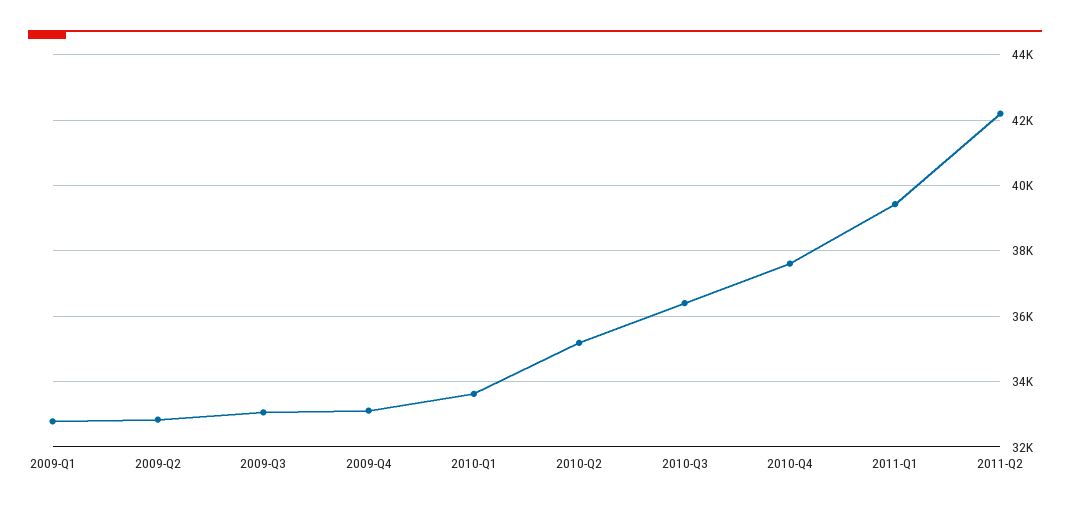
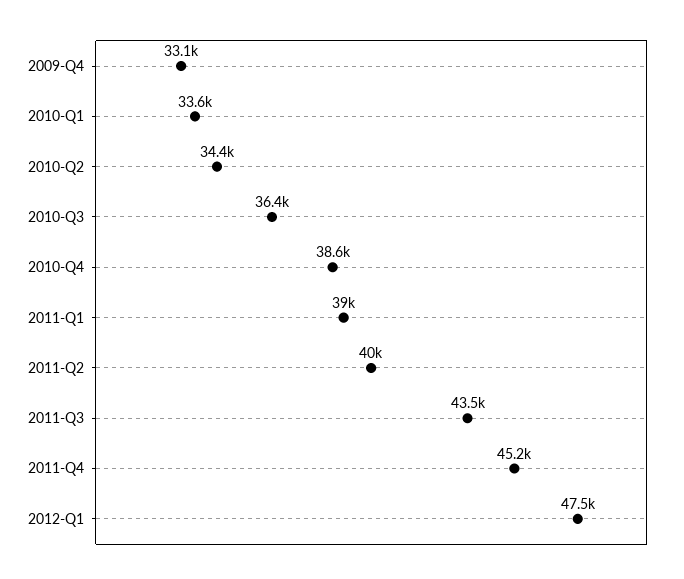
2009-Q1: 32800 -> none
2009-Q2: 32800 -> none
2009-Q3: 33000 -> none
2010-Q2: 35200 -> 34400
2010-Q4: 37600 -> 38600
2011-Q1: 39400 -> 39000
2011-Q2: 42200 -> 40000
2011-Q3: none -> 43500
2011-Q4: none -> 45200
2012-Q1: none -> 47500

